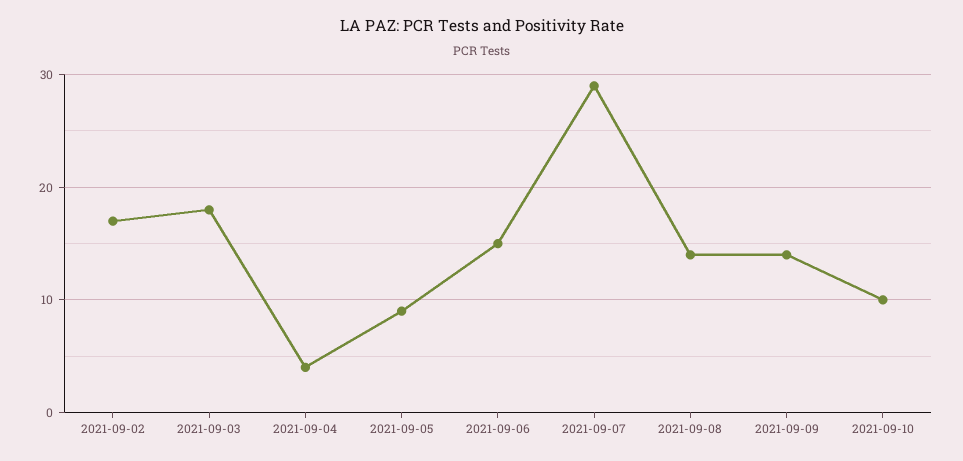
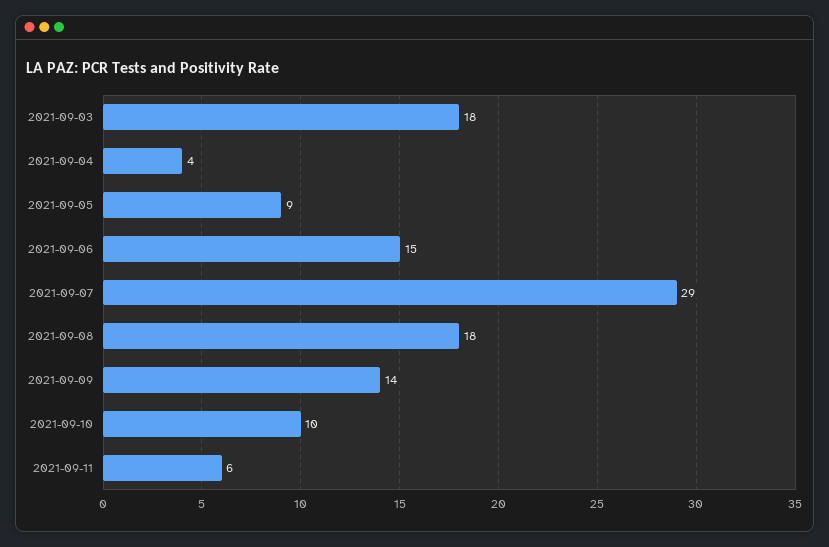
2021-09-02: 17 -> none
2021-09-08: 14 -> 18
2021-09-11: none -> 6

